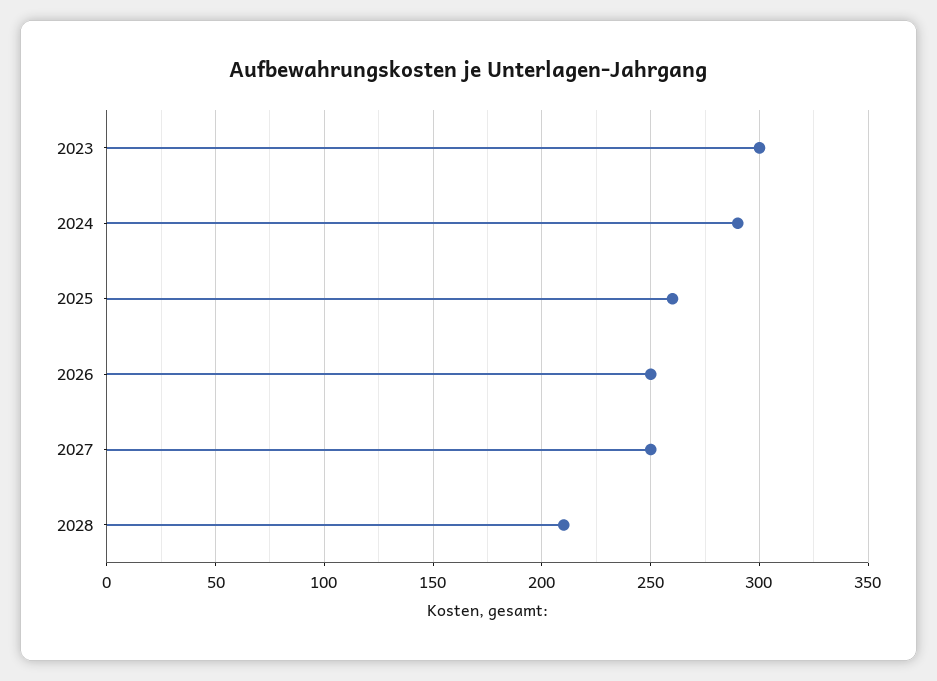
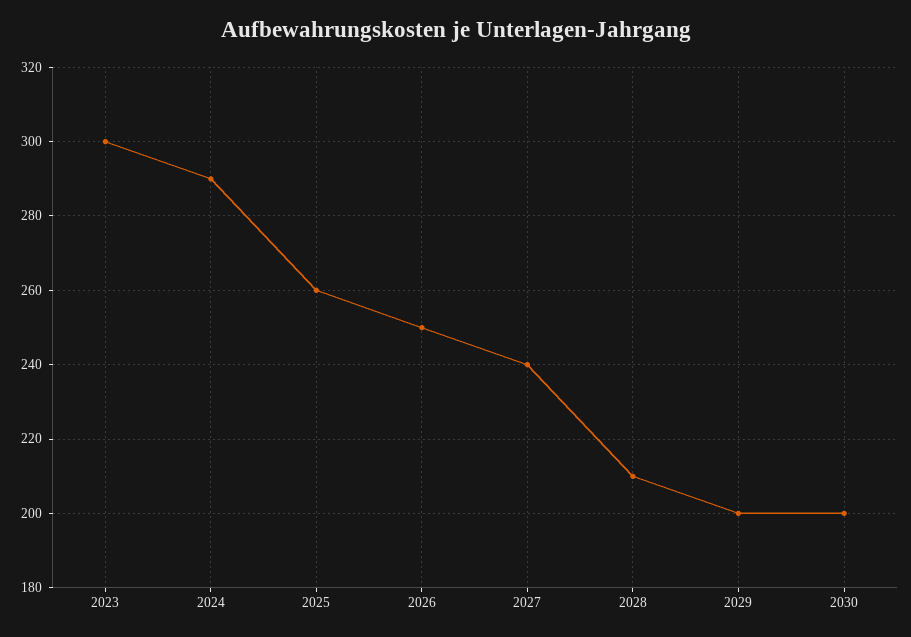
2027: 250 -> 240
2029: none -> 200
2030: none -> 200

